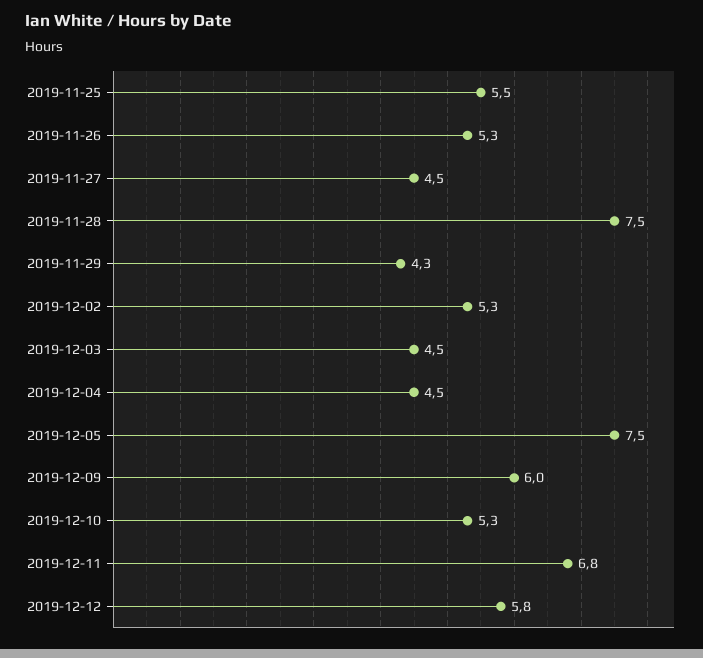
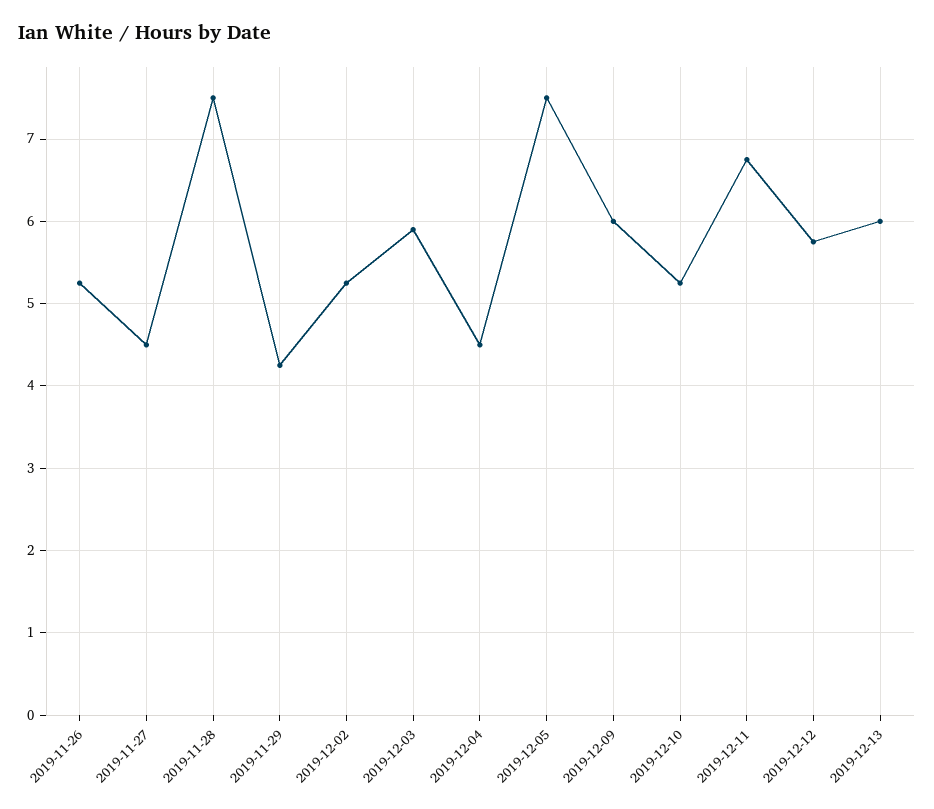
2019-11-25: 5.5 -> none
2019-12-03: 4.5 -> 5.9
2019-12-13: none -> 6

